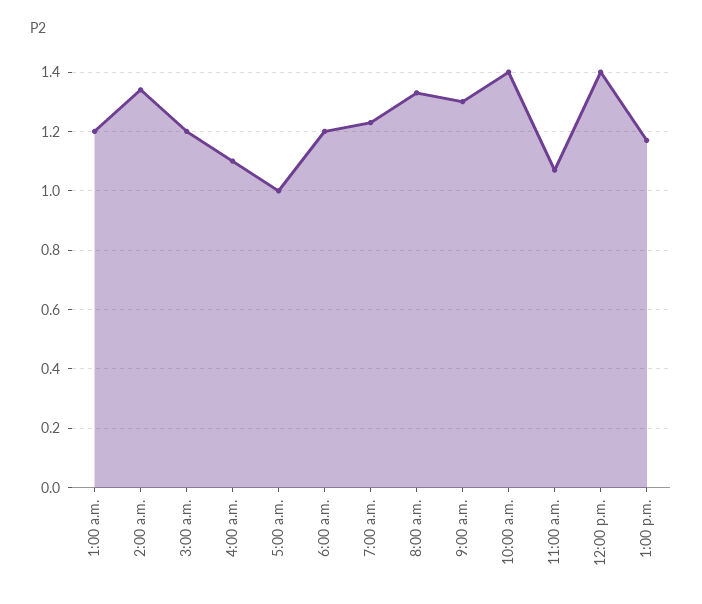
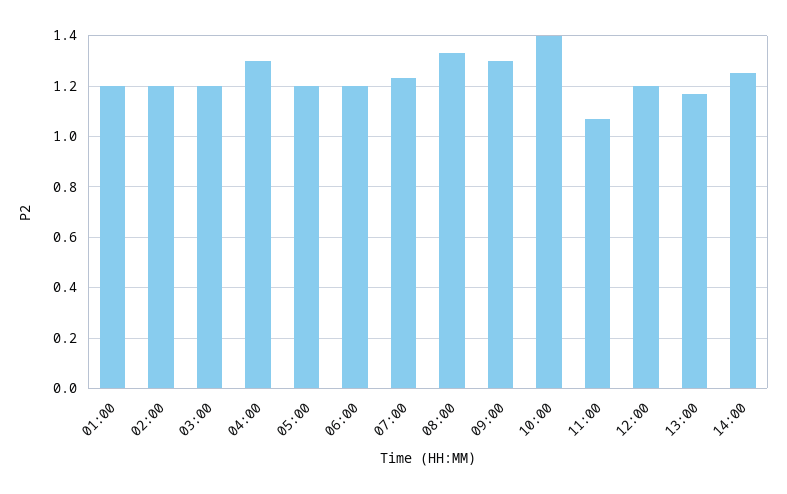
2:00 a.m.: 1.35 -> 1.2
4:00 a.m.: 1.1 -> 1.3
5:00 a.m.: 1 -> 1.2
12:00 p.m.: 1.4 -> 1.2
14:00: none -> 1.25

